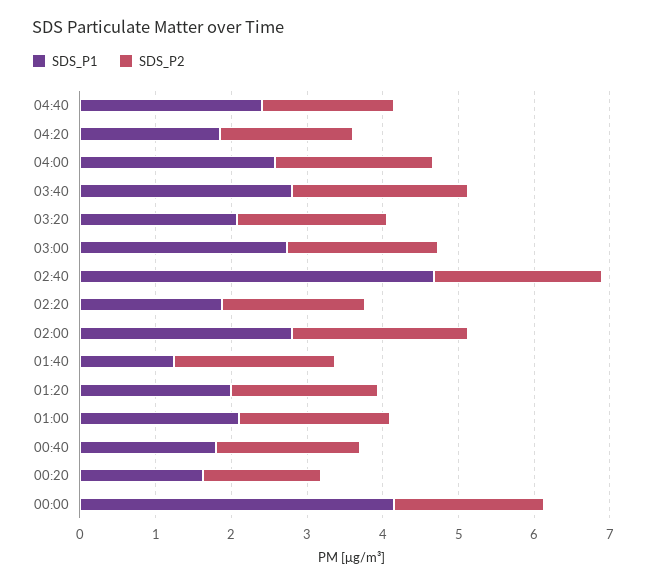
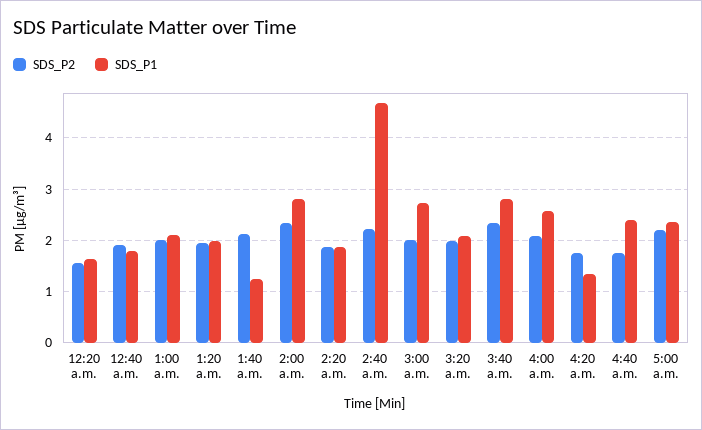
SDS_P1, 04:20: 1.8 -> 1.4
SDS_P1, 00:00: 4.2 -> none
SDS_P2, 00:00: 2 -> none
SDS_P2, 5:00 a.m.: none -> 2.2
SDS_P1, 5:00 a.m.: none -> 2.4

